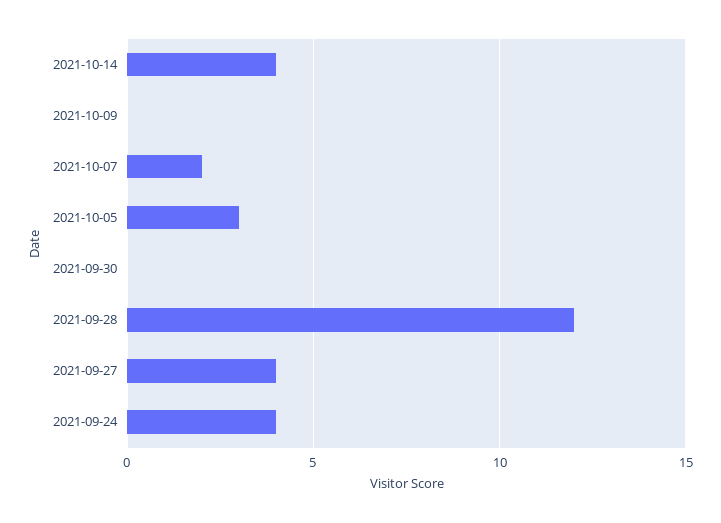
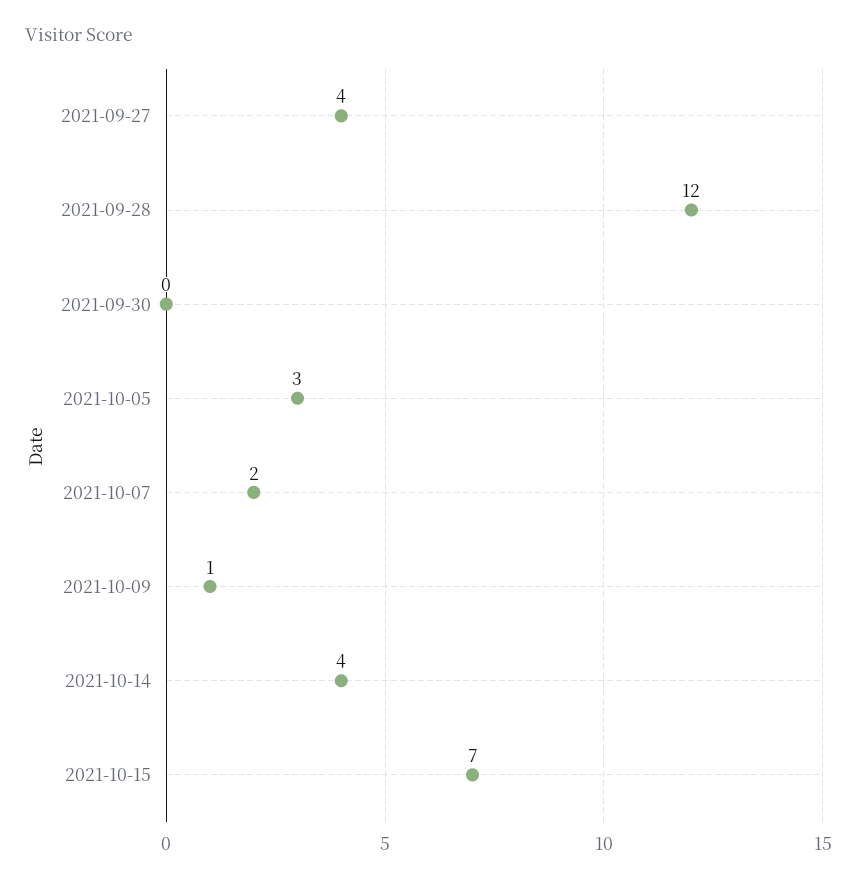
2021-10-09: 0 -> 1
2021-09-24: 4 -> none
2021-10-15: none -> 7

